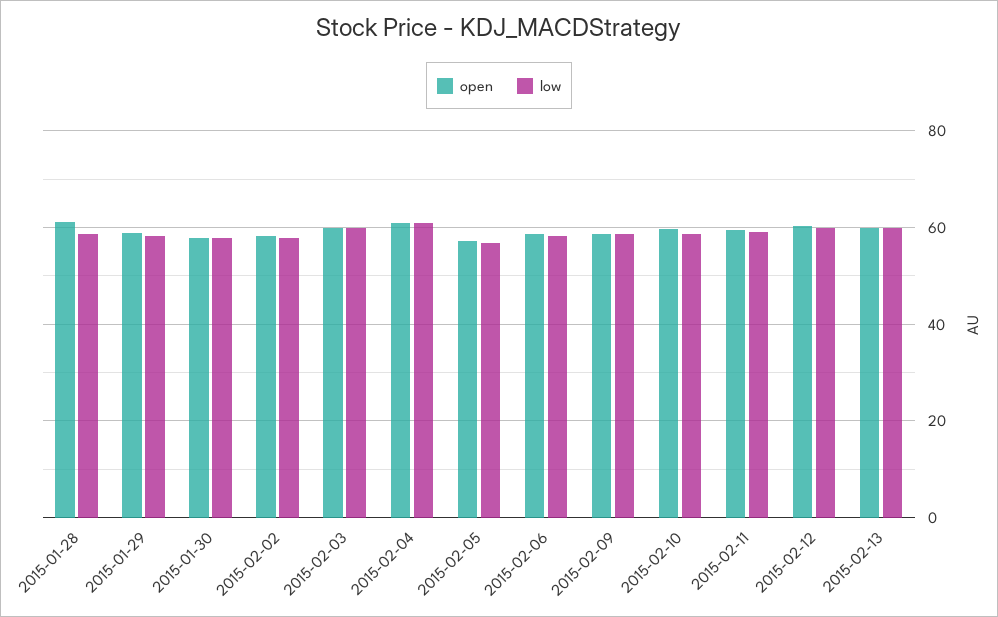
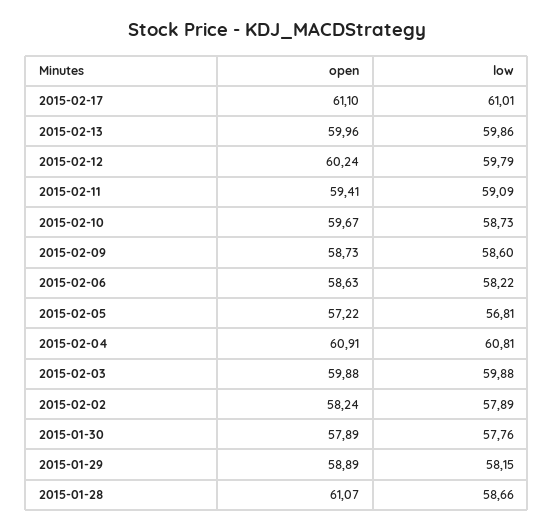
open, 2015-02-17: none -> 61.1
low, 2015-02-17: none -> 61.01

